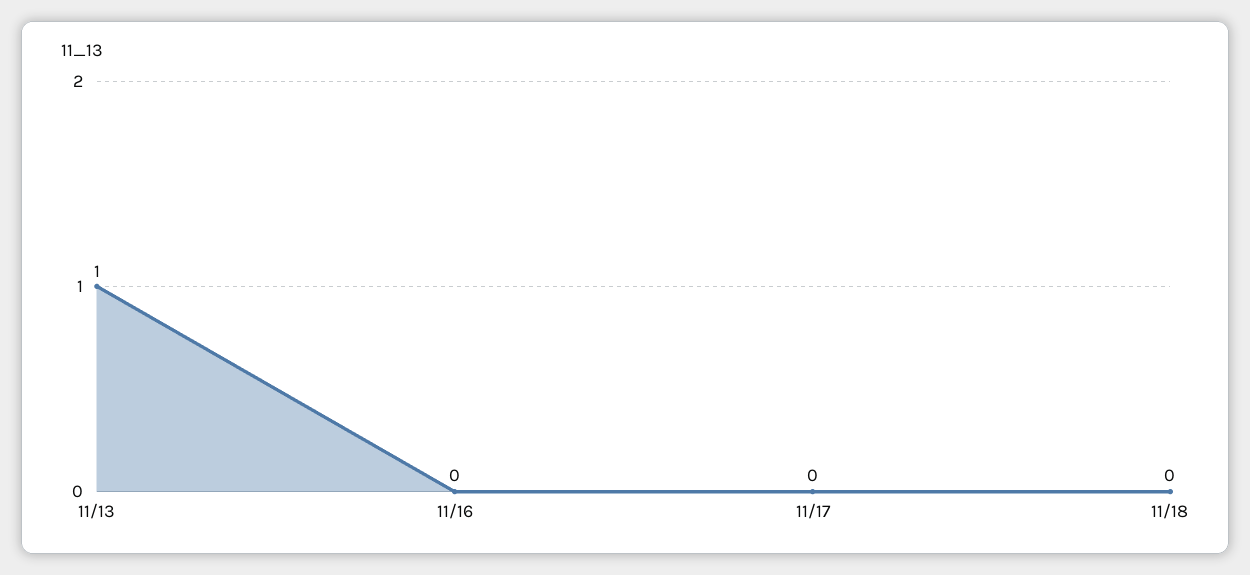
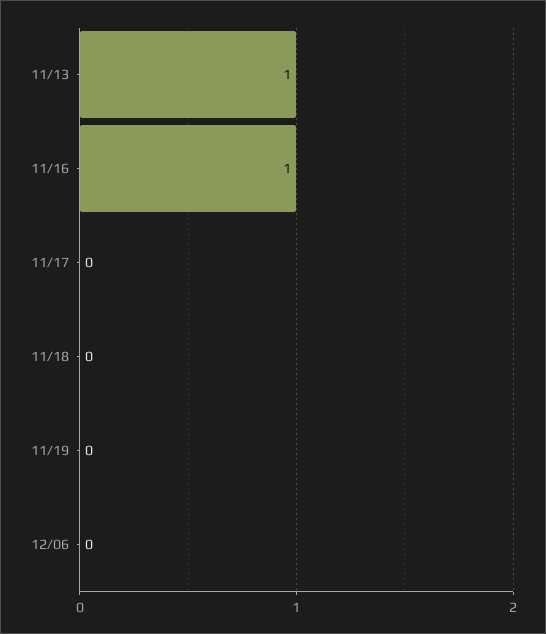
11/16: 0 -> 1
11/19: none -> 0
12/06: none -> 0

